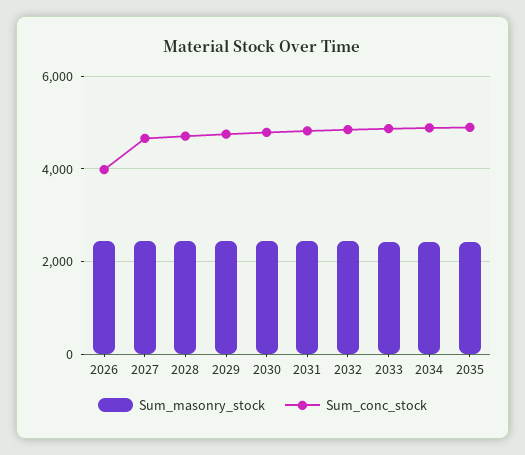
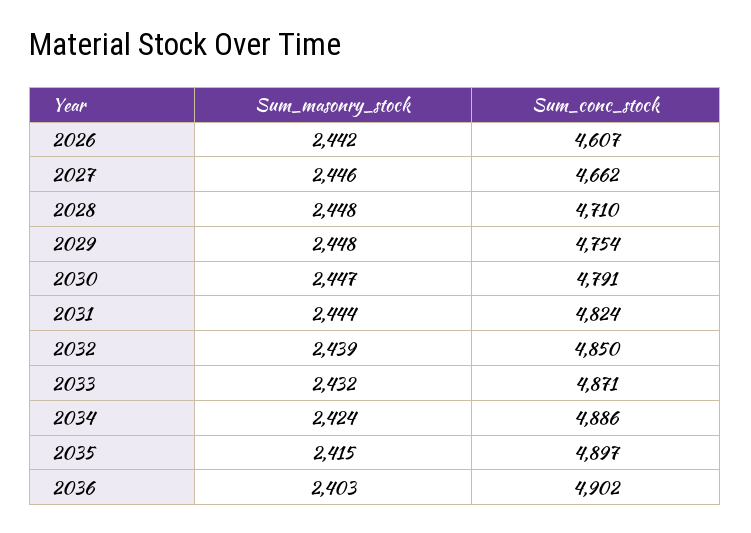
Sum_conc_stock, 2026: 4000 -> 4607
Sum_masonry_stock, 2036: none -> 2403
Sum_conc_stock, 2036: none -> 4902

